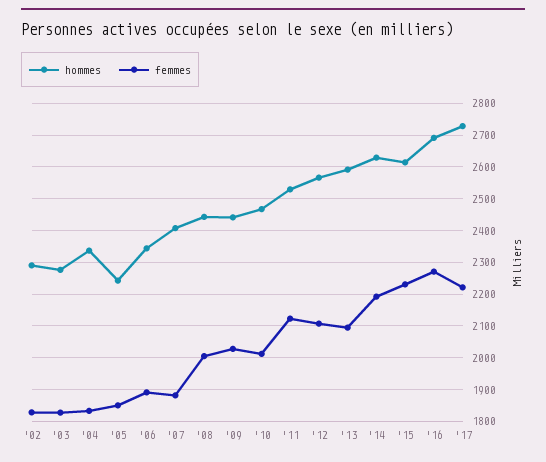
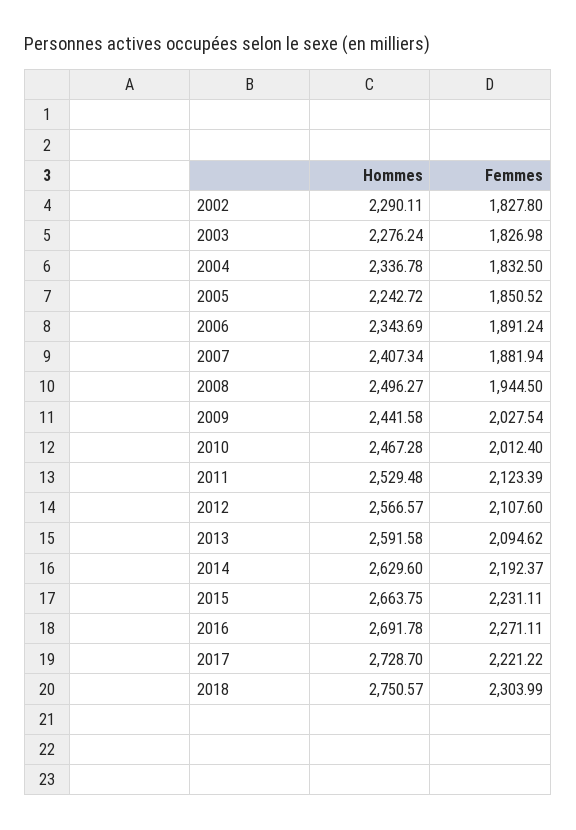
hommes, '08: 2440 -> 2496.27
femmes, '08: 2000 -> 1944.5
hommes, '15: 2620 -> 2663.75
hommes, 2018: none -> 2750.57
femmes, 2018: none -> 2303.99

